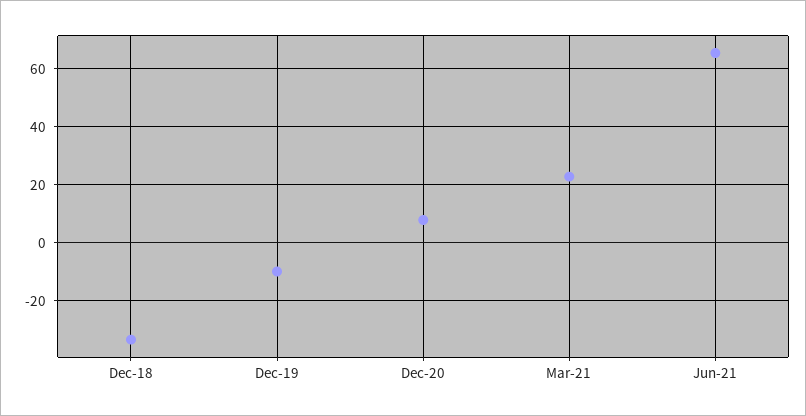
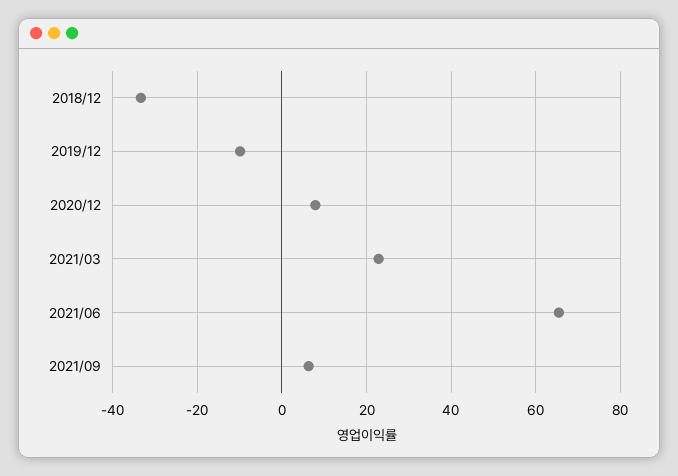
2021/09: none -> 6

